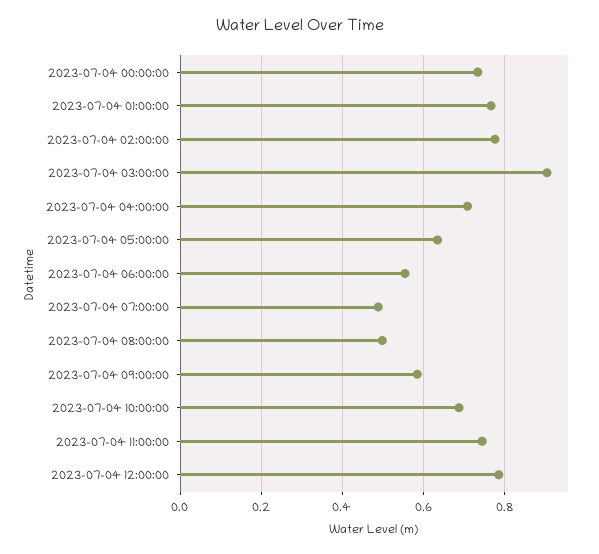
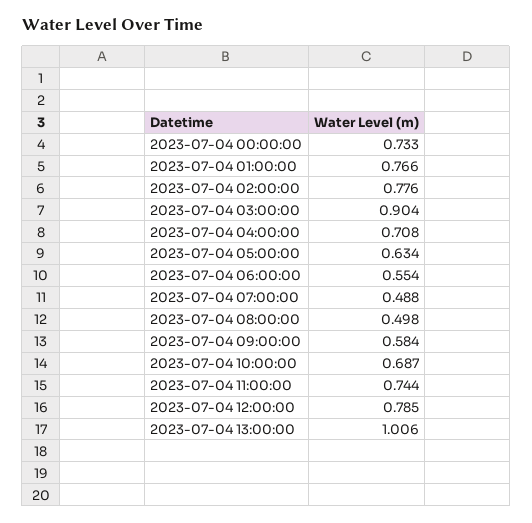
2023-07-04 13:00:00: none -> 1.006

